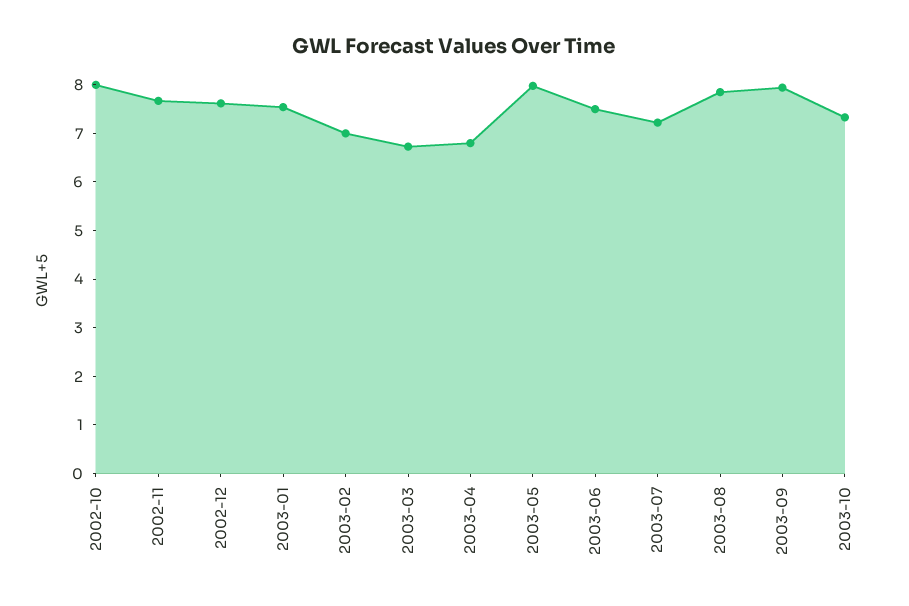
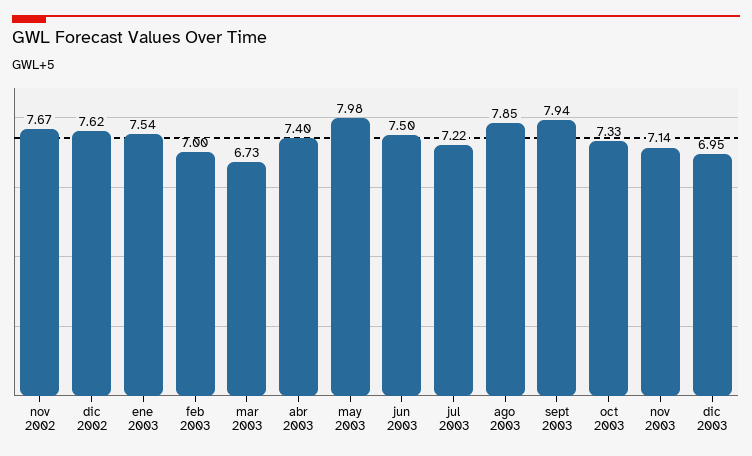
2002-10: 8 -> none
2003-04: 6.8 -> 7.4
nov 2003: none -> 7.14
dic 2003: none -> 6.95

